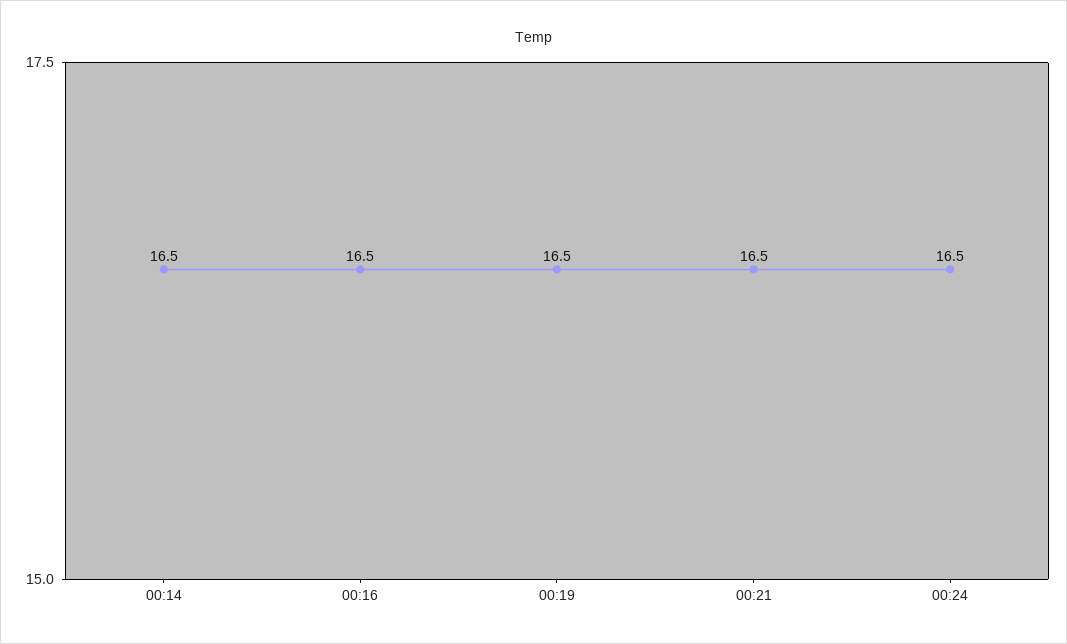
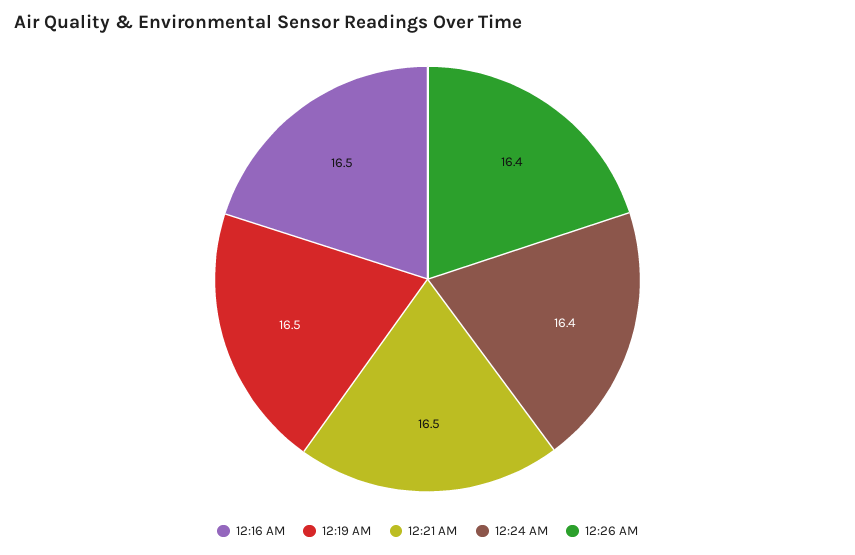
00:14: 16.5 -> none
00:24: 16.5 -> 16.4
12:26 AM: none -> 16.4

